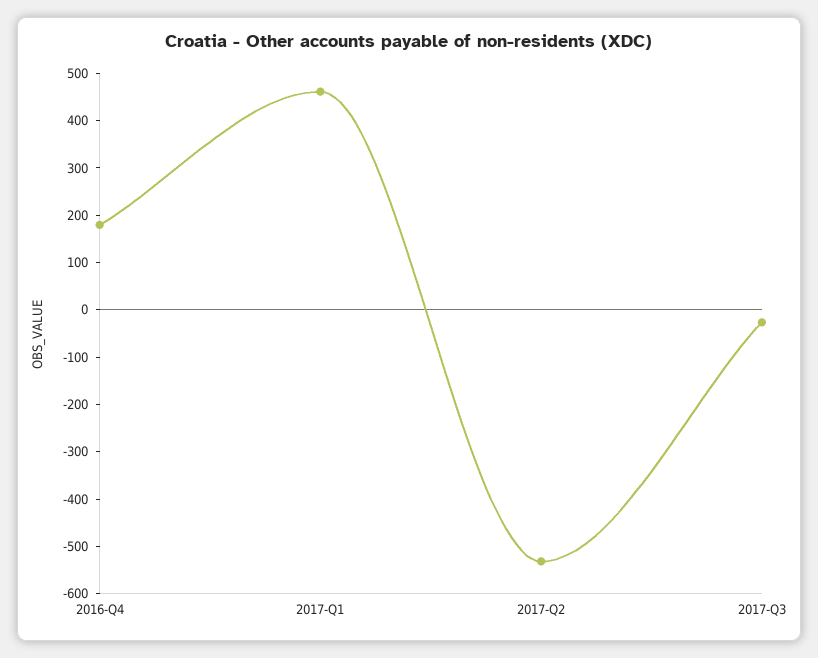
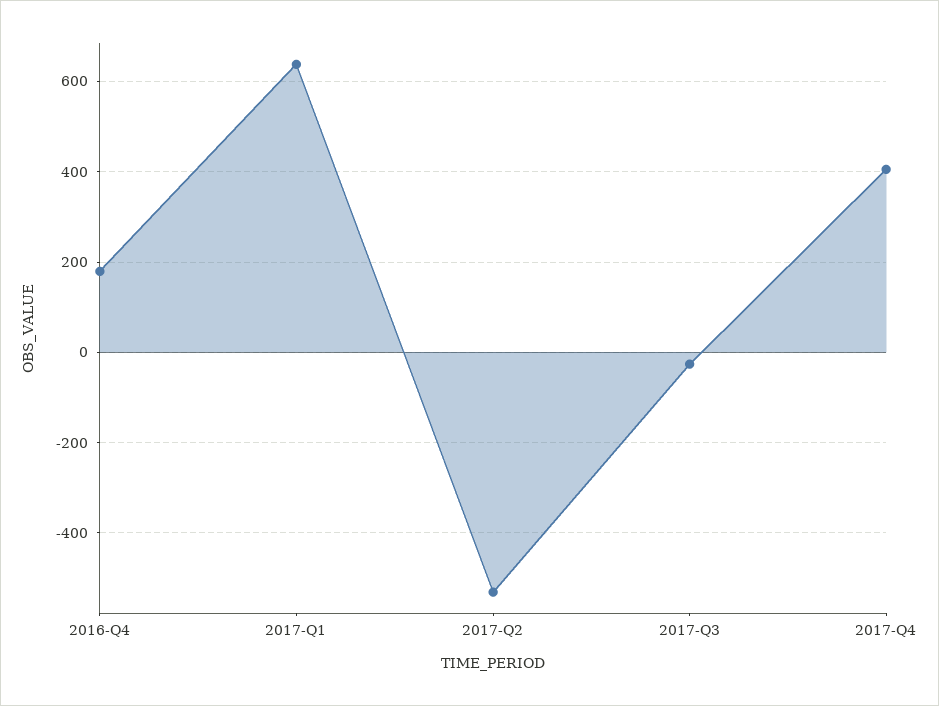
2017-Q1: 460 -> 640
2017-Q4: none -> 400

